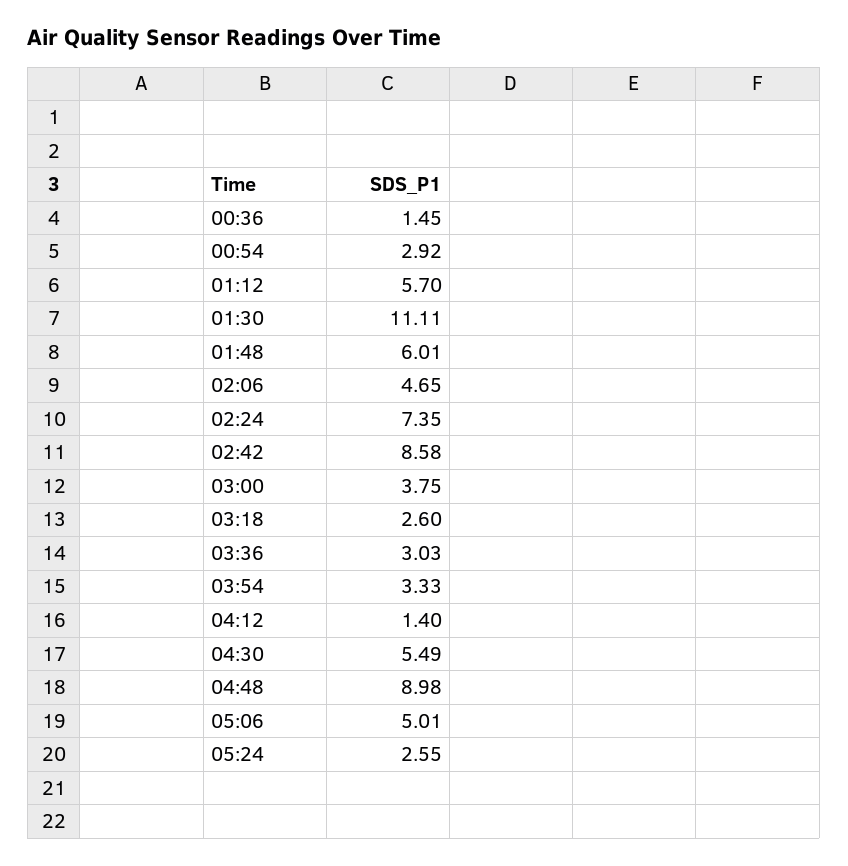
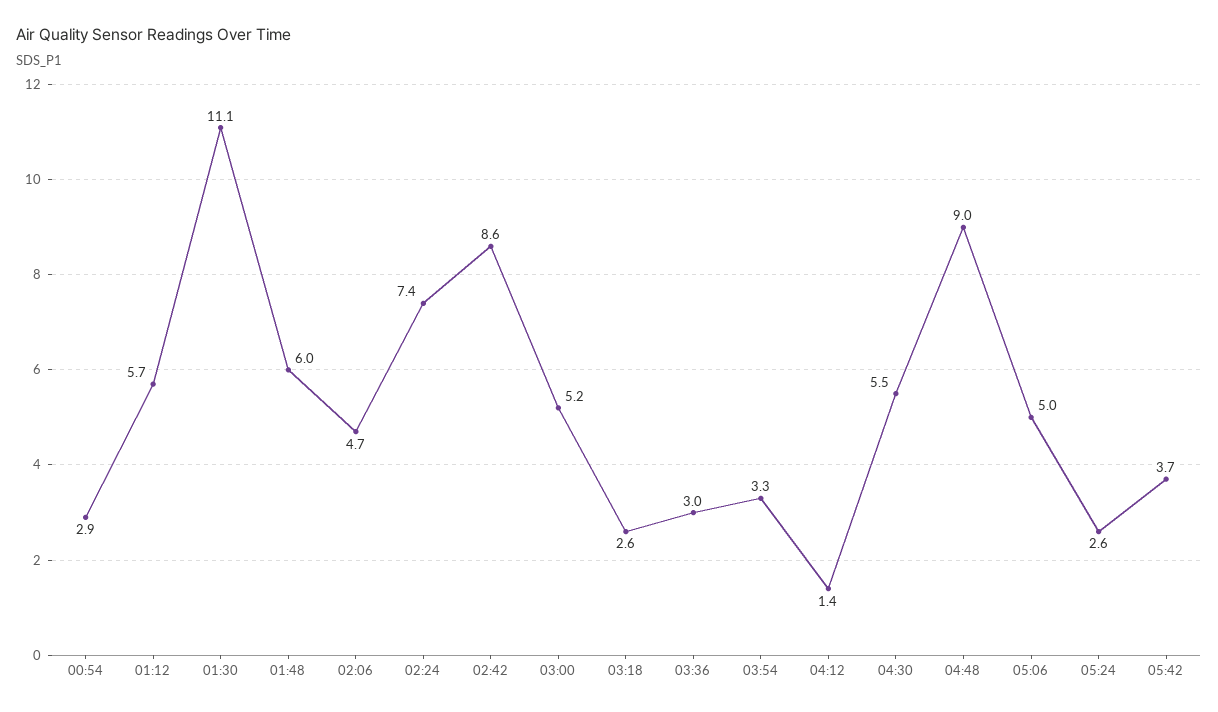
00:36: 1.45 -> none
03:00: 3.75 -> 5.2
05:42: none -> 3.7

